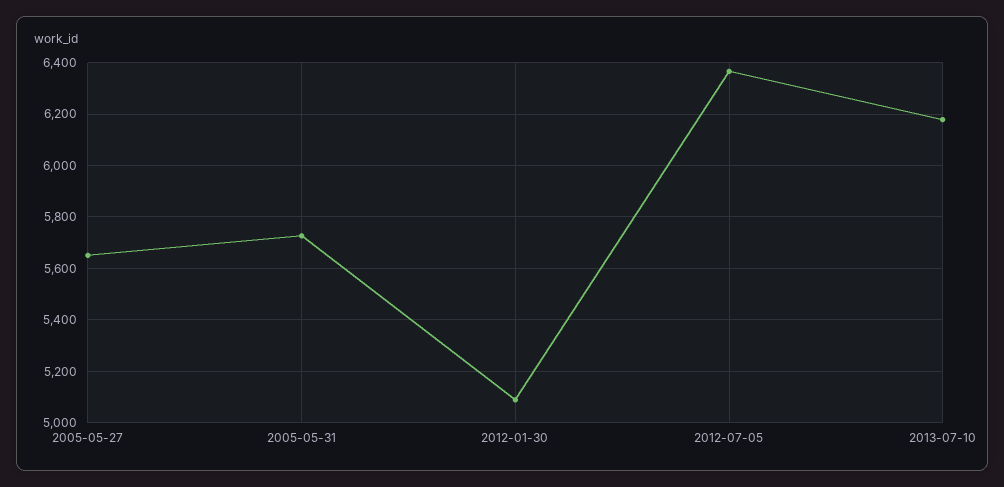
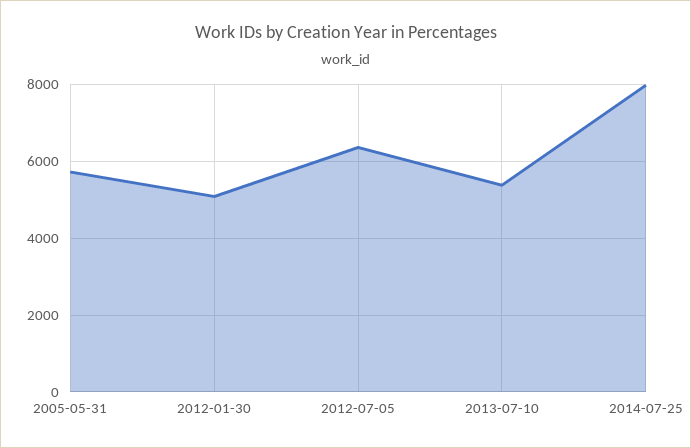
2005-05-27: 5650 -> none
2013-07-10: 6175 -> 5400
2014-07-25: none -> 8000

